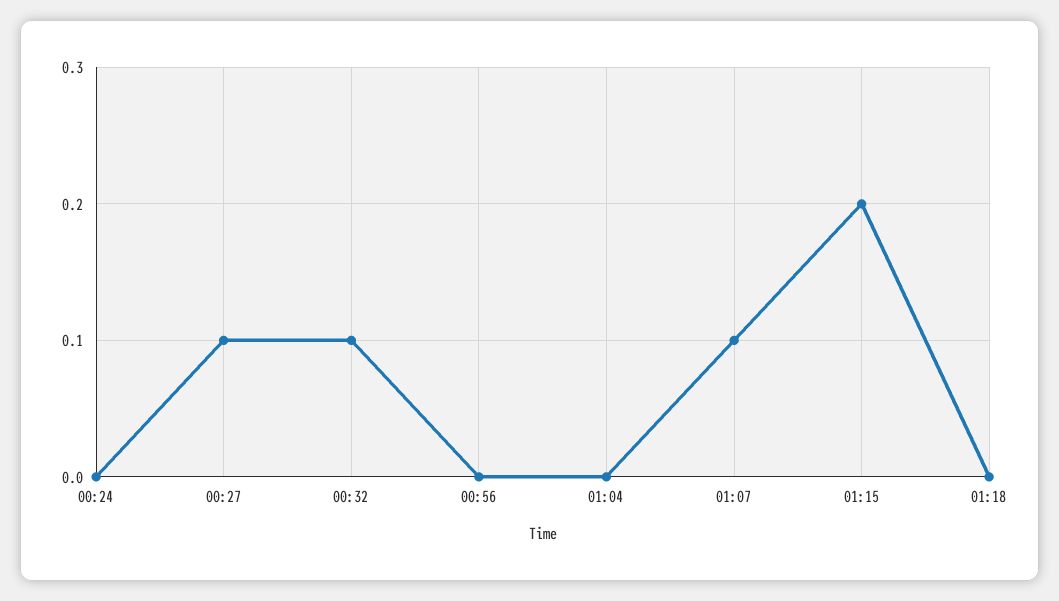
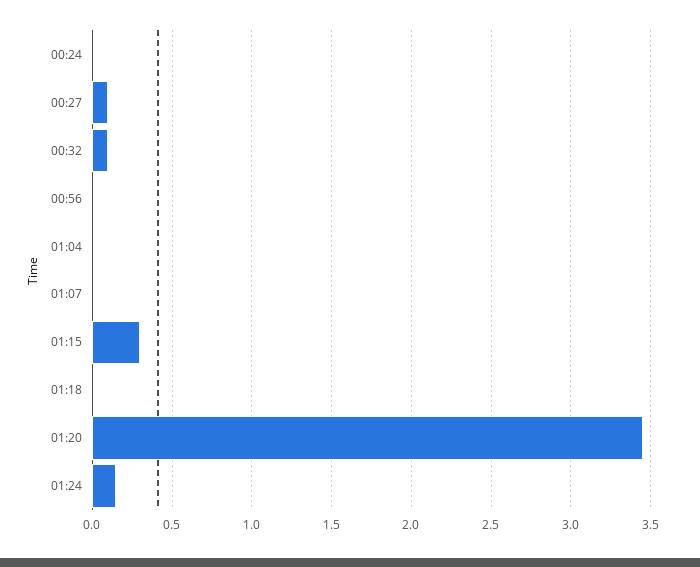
01:07: 0.1 -> 0
01:15: 0.2 -> 0.3
01:20: none -> 3.45
01:24: none -> 0.15

